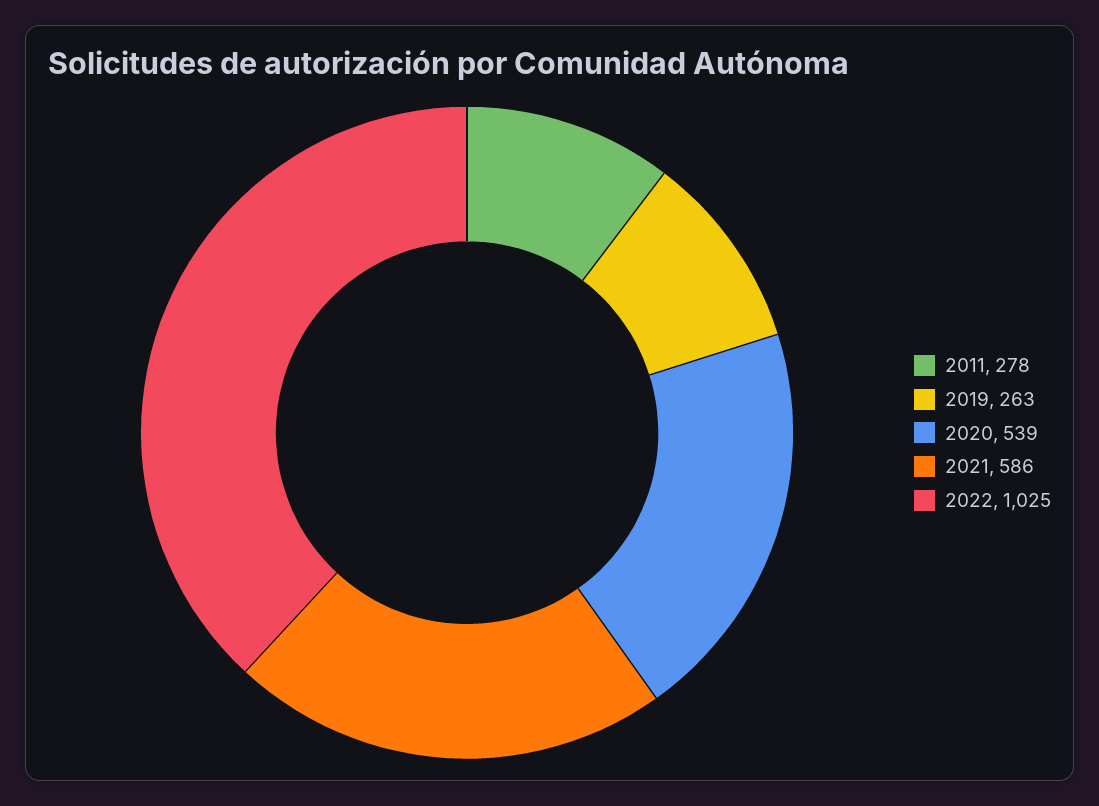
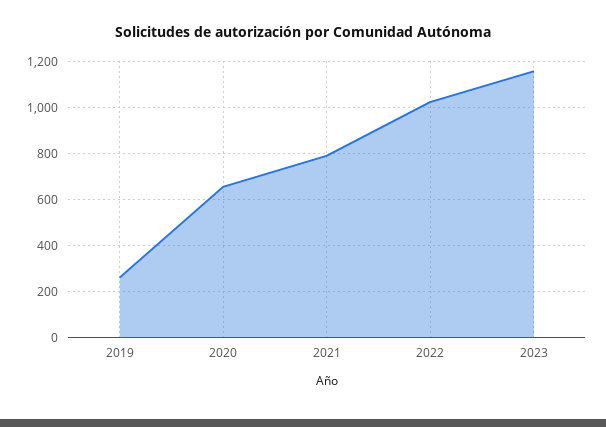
2011: 278 -> none
2020: 539 -> 650
2021: 586 -> 800
2023: none -> 1150

